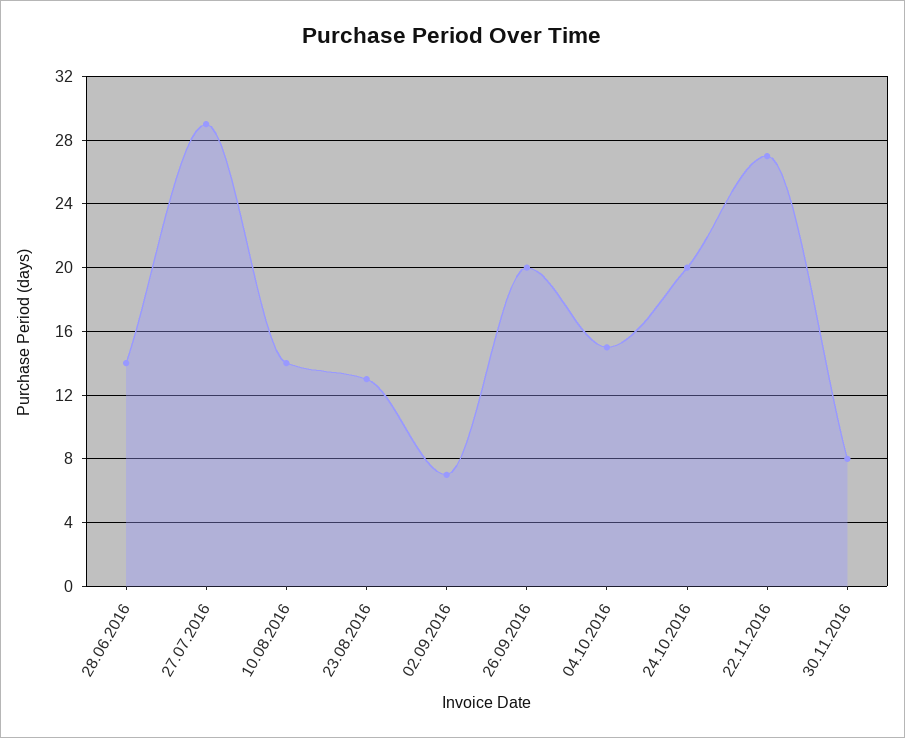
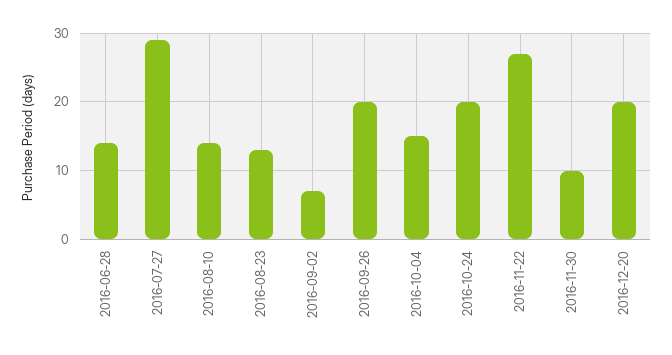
30.11.2016: 8 -> 10
2016-12-20: none -> 20

